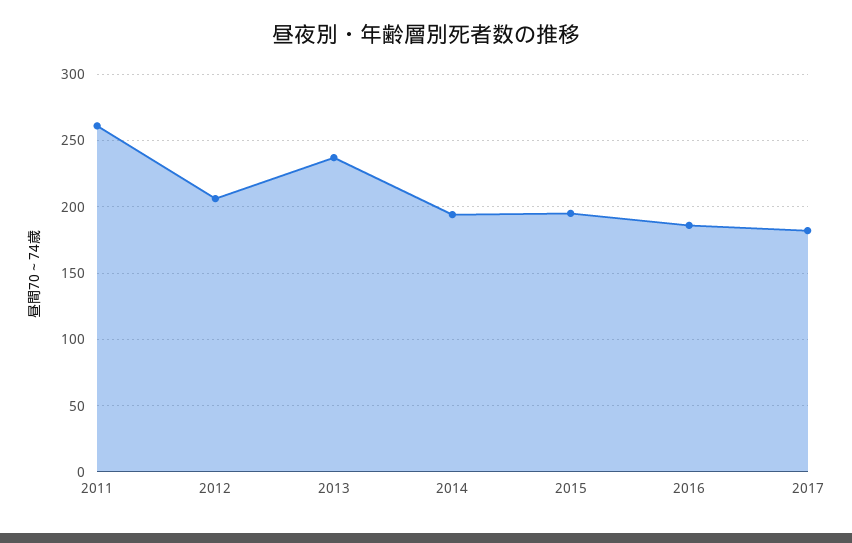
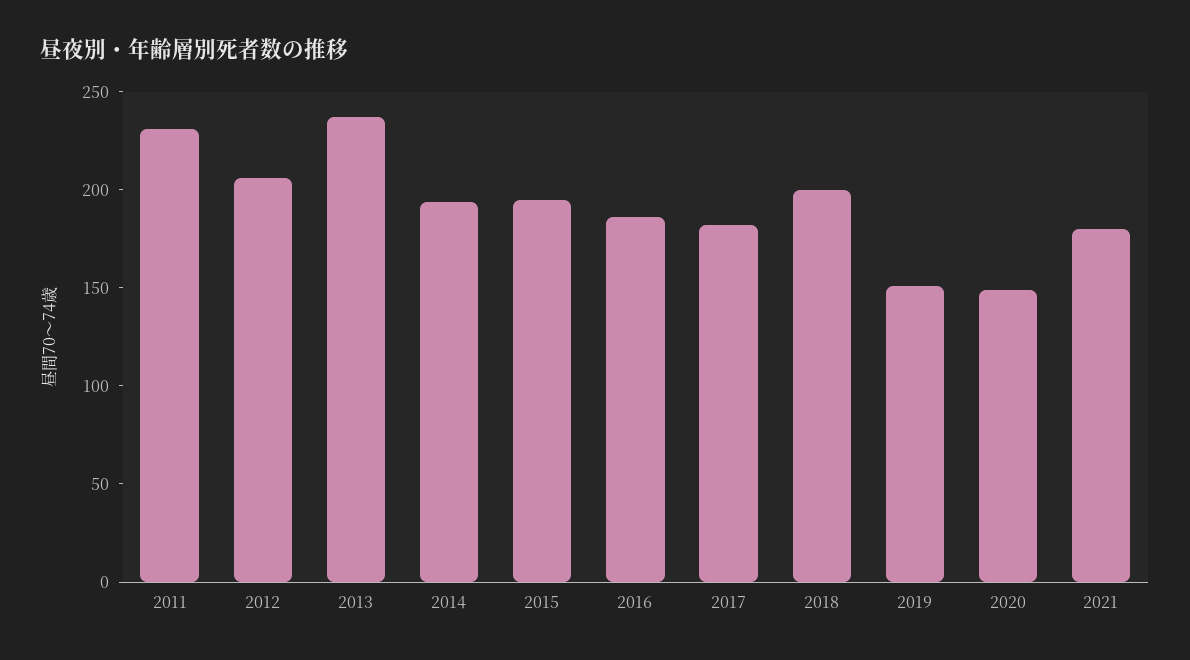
2011: 260 -> 230
2018: none -> 200
2019: none -> 150
2020: none -> 150
2021: none -> 180

